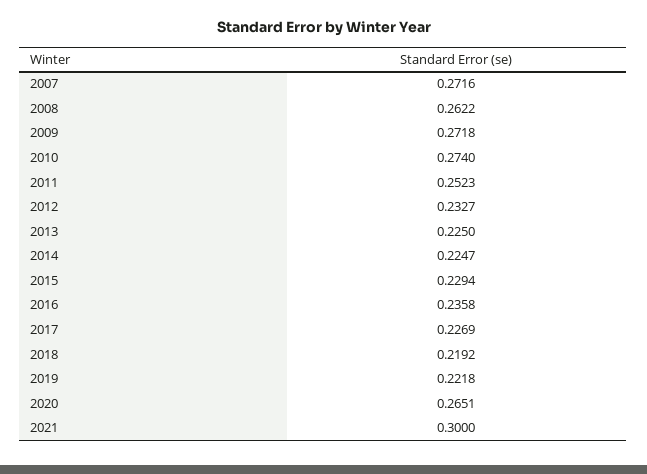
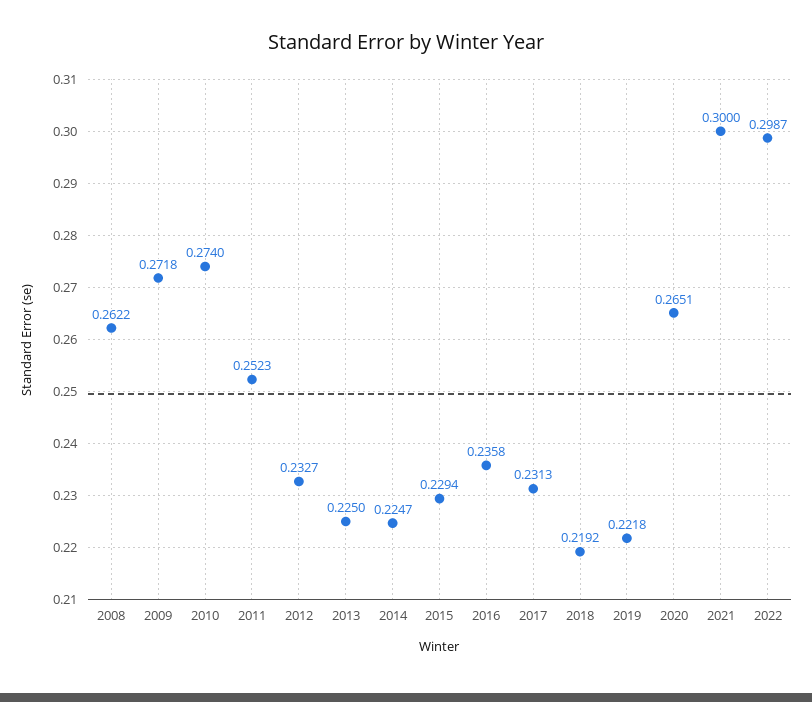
2007: 0.2716 -> none
2017: 0.2269 -> 0.2313
2022: none -> 0.2987

